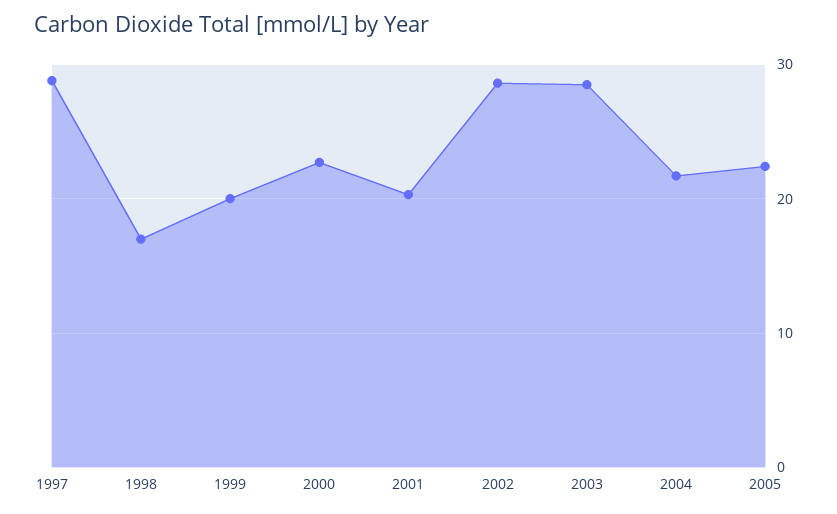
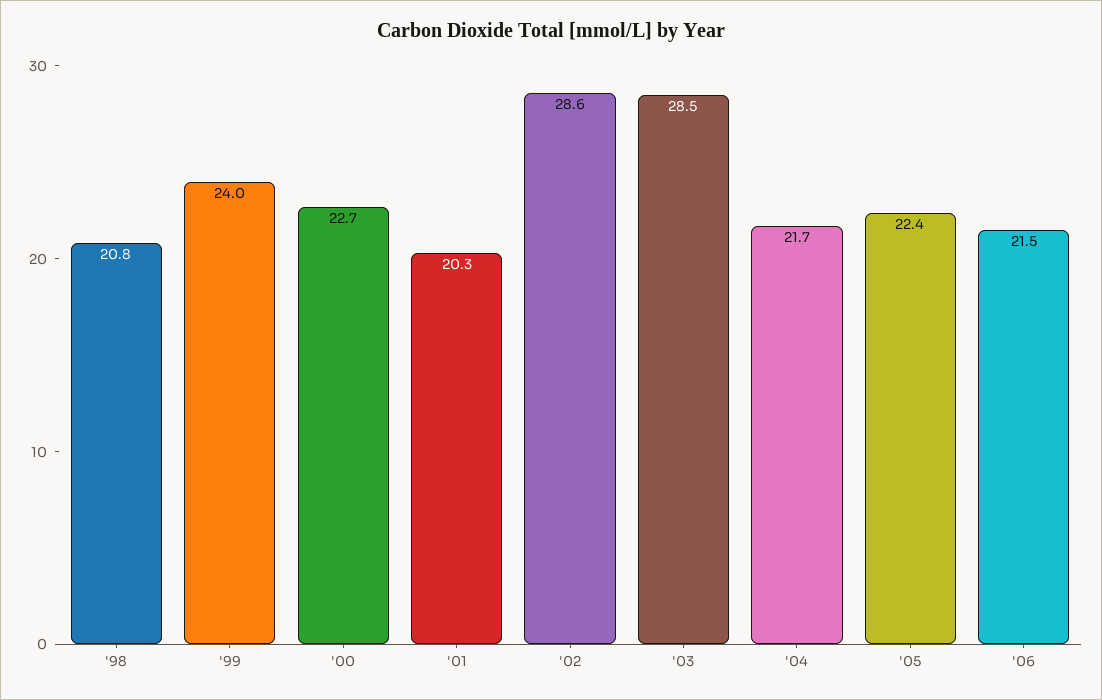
1997: 29 -> none
1998: 17 -> 20.8
1999: 20 -> 24
'06: none -> 21.5

